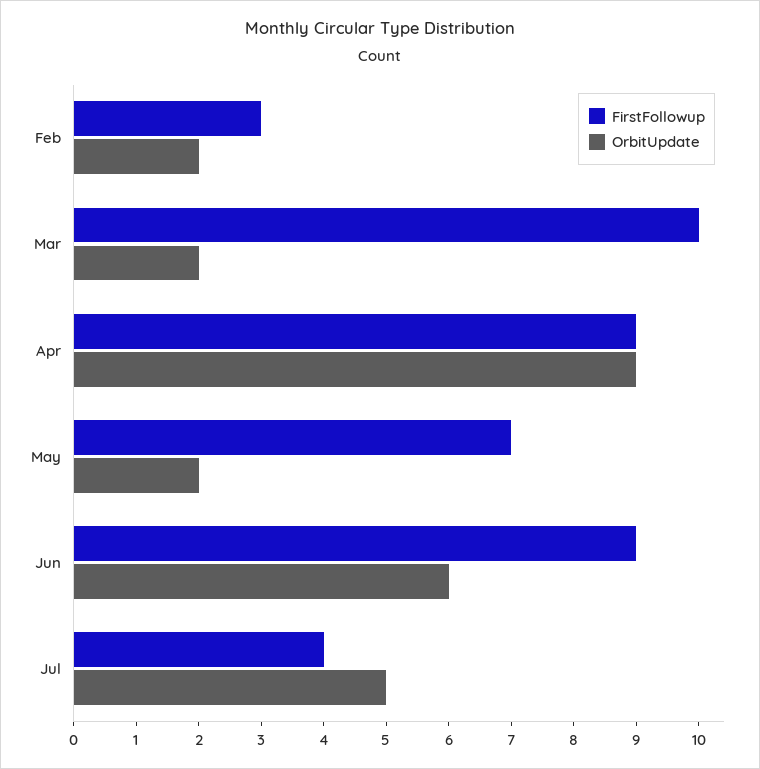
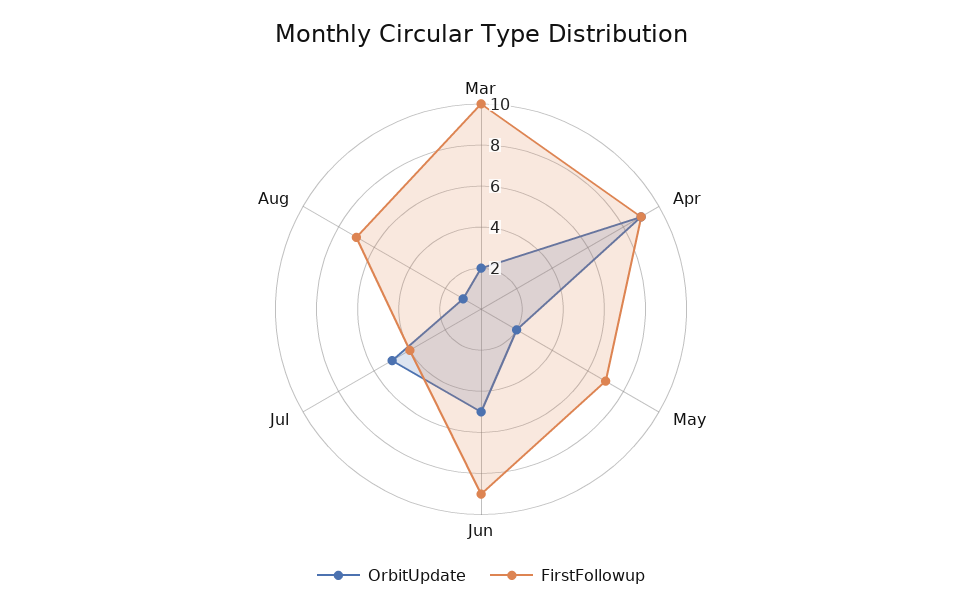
FirstFollowup, Feb: 3 -> none
OrbitUpdate, Feb: 2 -> none
OrbitUpdate, Jun: 6 -> 5
OrbitUpdate, Aug: none -> 1
FirstFollowup, Aug: none -> 7

